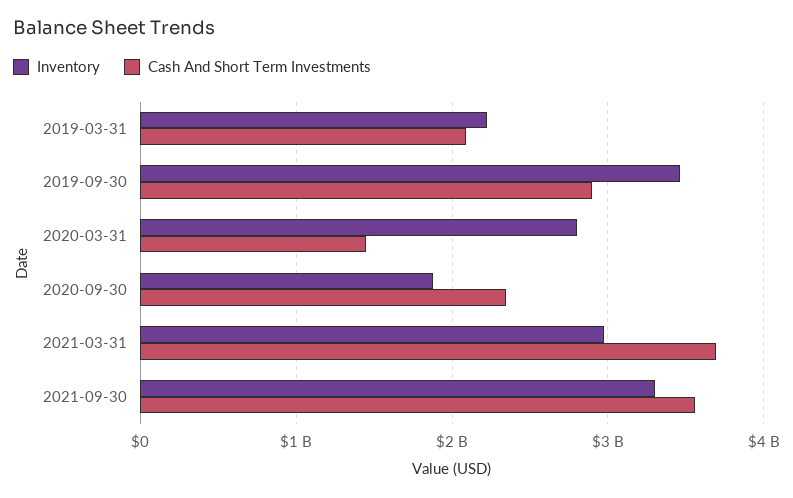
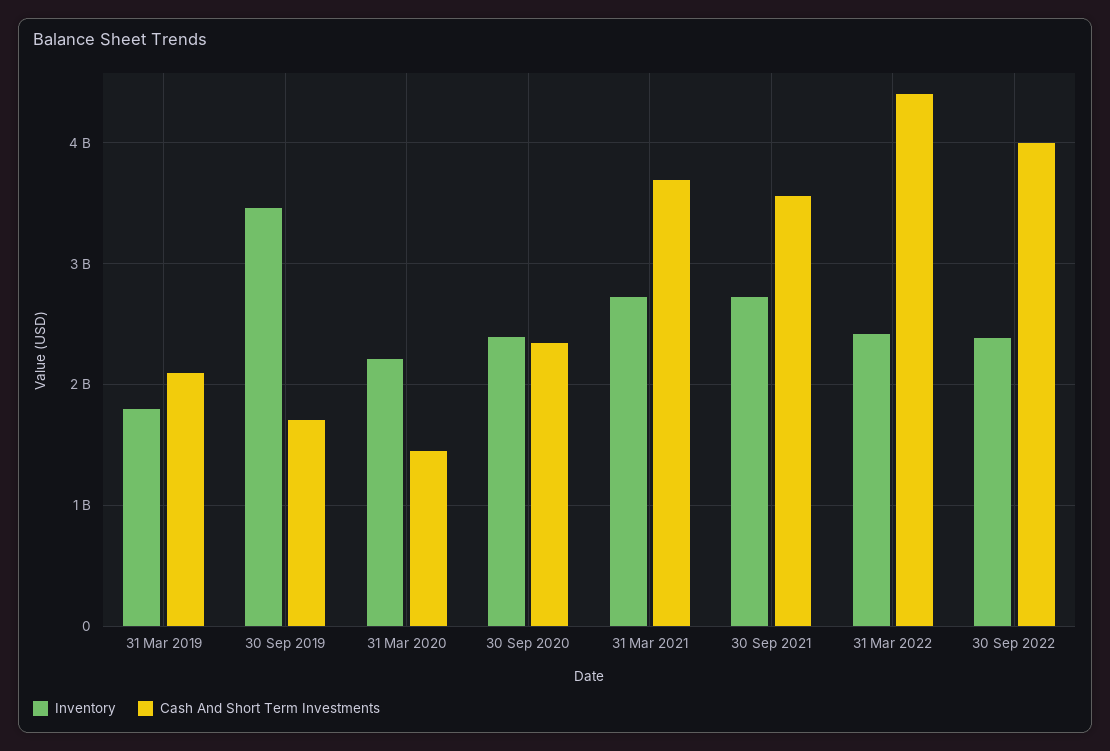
Inventory, 2019-03-31: 2200000000 -> 1800000000
Cash And Short Term Investments, 2019-09-30: 2900000000 -> 1700000000
Inventory, 2020-03-31: 2800000000 -> 2200000000
Inventory, 2020-09-30: 1900000000 -> 2400000000
Inventory, 2021-03-31: 3000000000 -> 2700000000
Inventory, 2021-09-30: 3300000000 -> 2700000000
Inventory, 31 Mar 2022: none -> 2400000000
Cash And Short Term Investments, 31 Mar 2022: none -> 4400000000
Inventory, 30 Sep 2022: none -> 2400000000
Cash And Short Term Investments, 30 Sep 2022: none -> 4000000000

